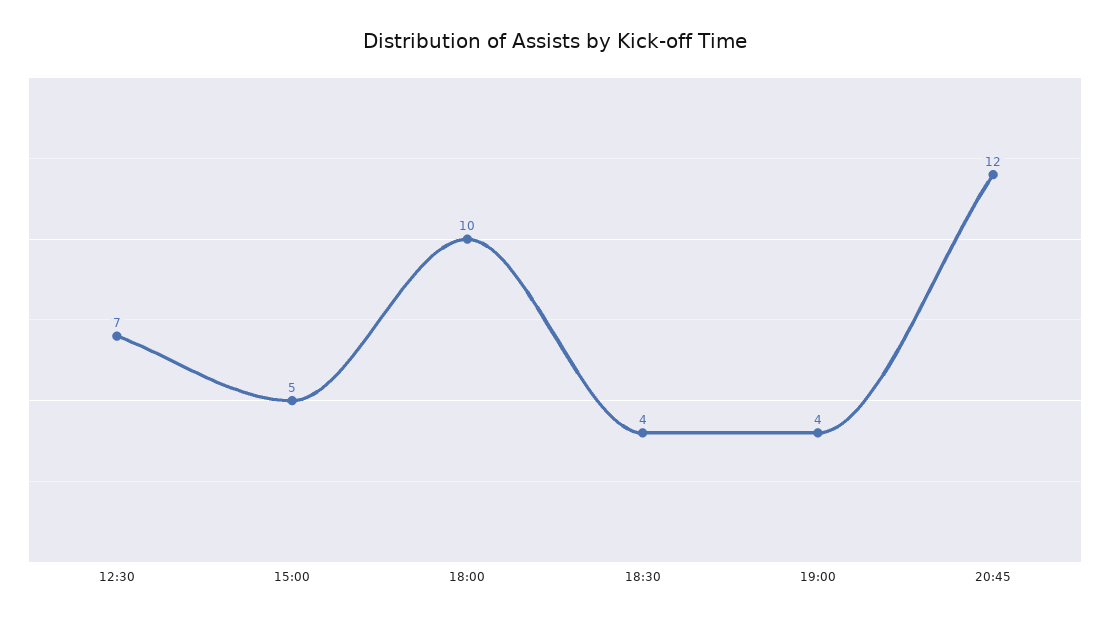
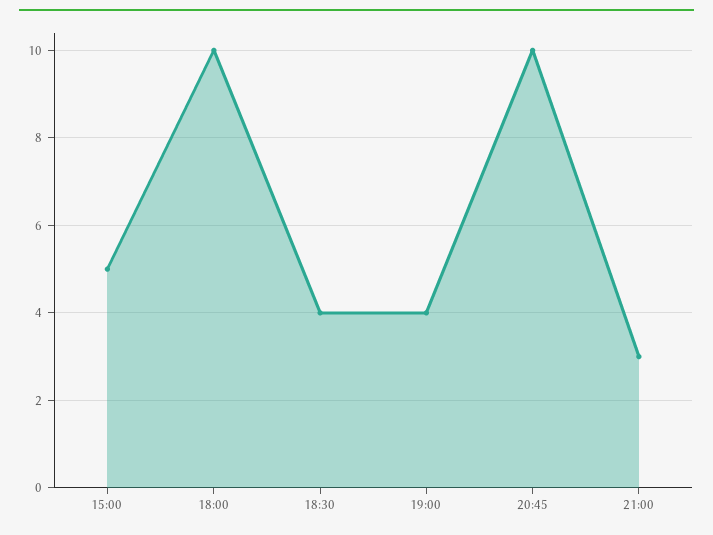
12:30: 7 -> none
20:45: 12 -> 10
21:00: none -> 3

